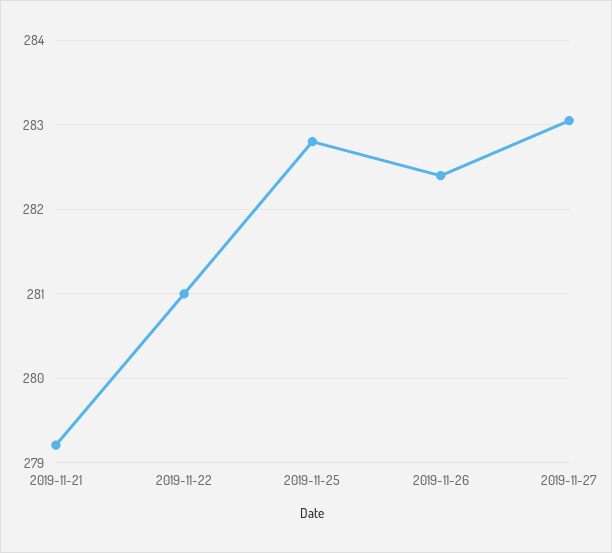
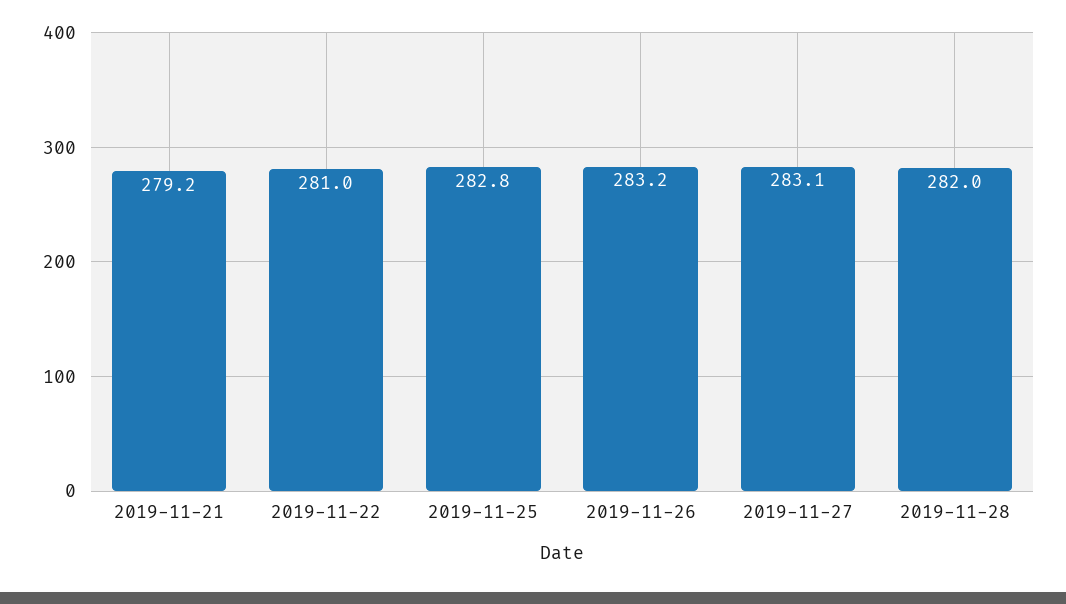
2019-11-26: 282.4 -> 283.2
2019-11-28: none -> 282

